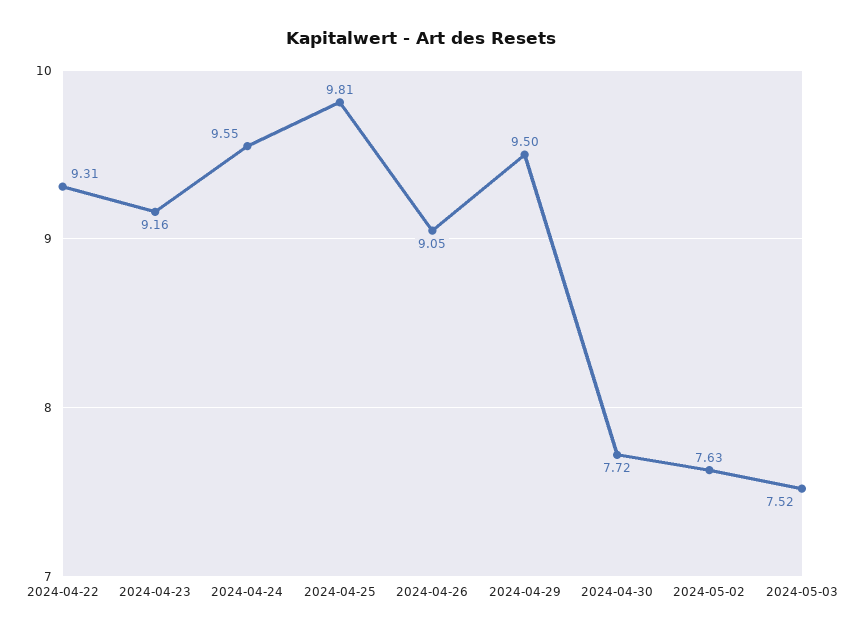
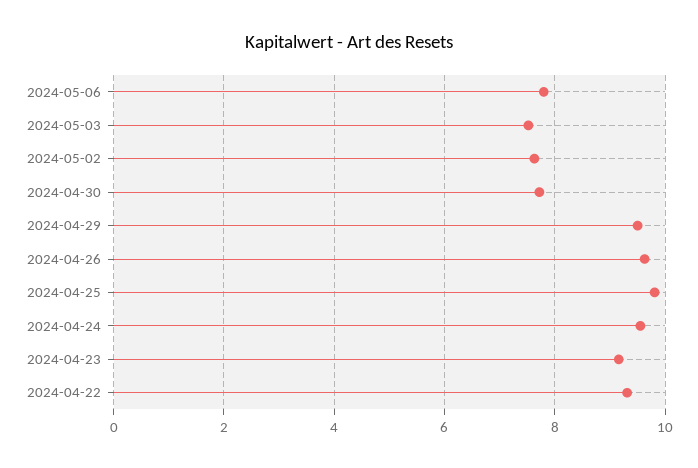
2024-04-26: 9.05 -> 9.6
2024-05-06: none -> 7.8

